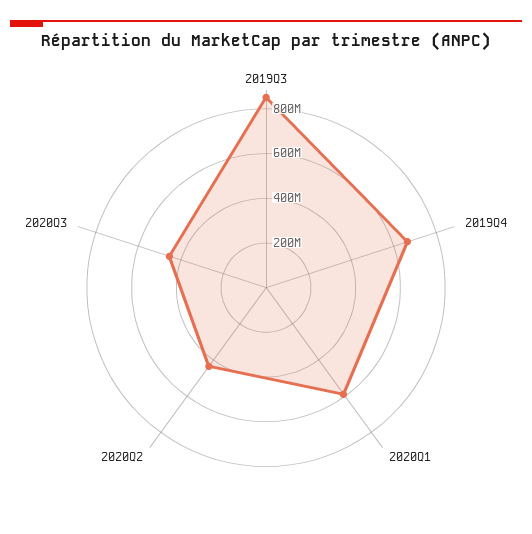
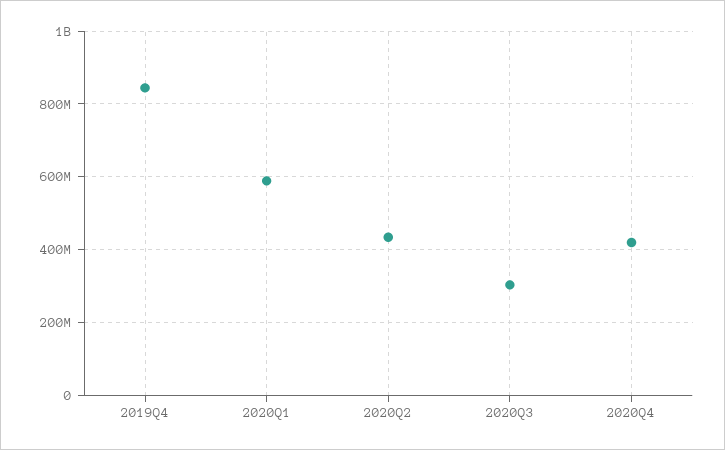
2019Q3: 850000000 -> none
2019Q4: 650000000 -> 840000000
2020Q3: 450000000 -> 300000000
2020Q4: none -> 420000000

